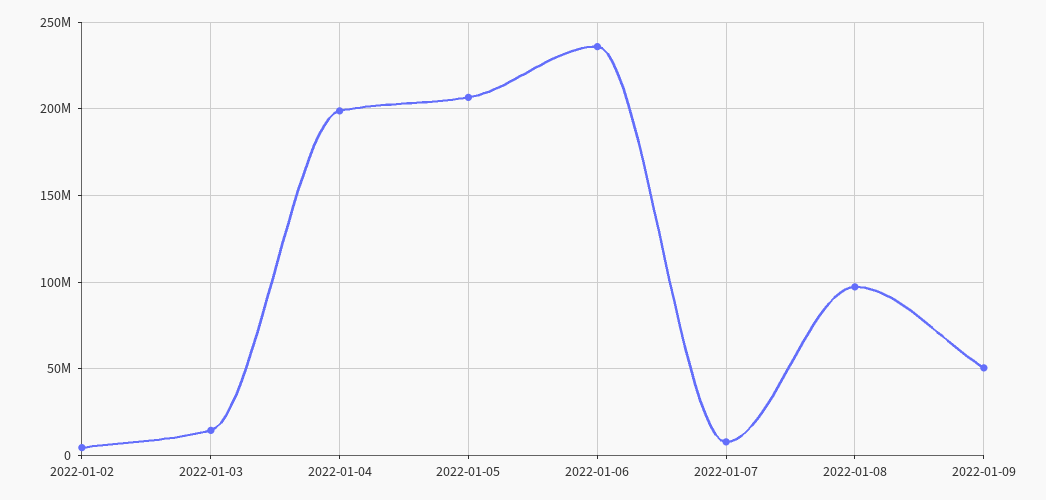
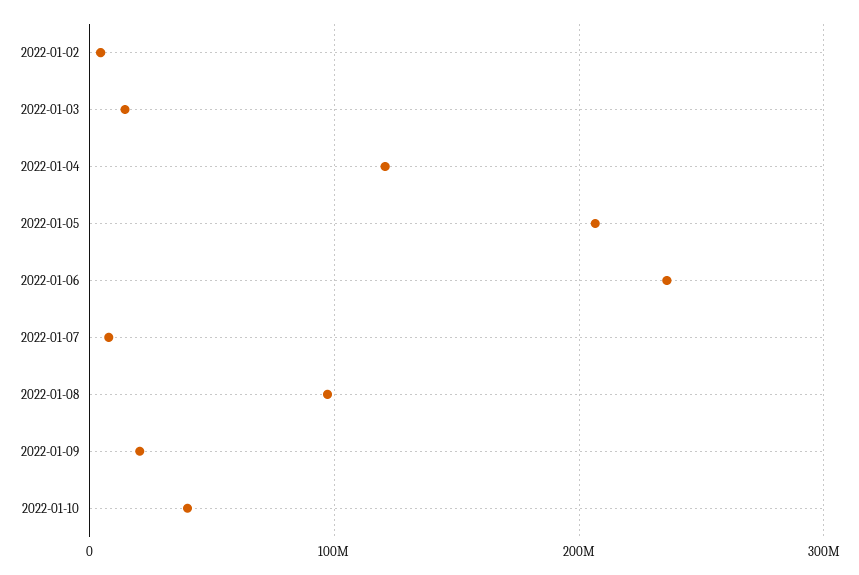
2022-01-04: 200000000 -> 120000000
2022-01-09: 50000000 -> 20000000
2022-01-10: none -> 40000000

